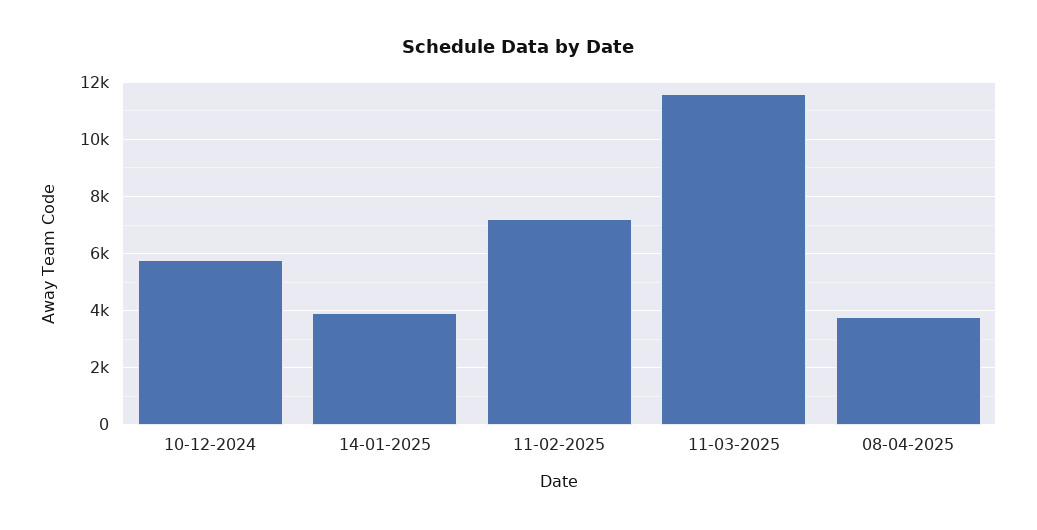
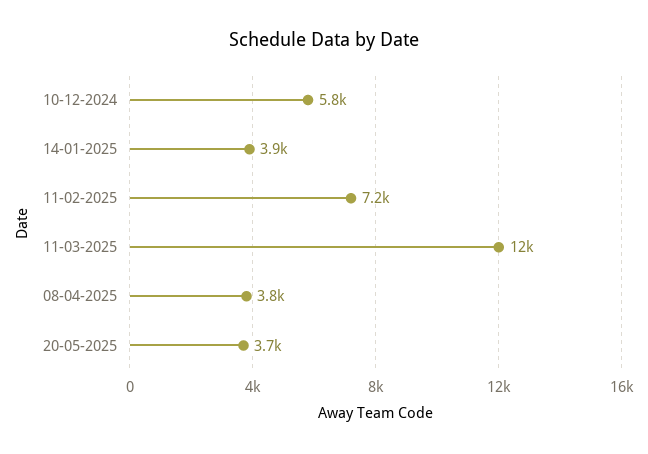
20-05-2025: none -> 3700

